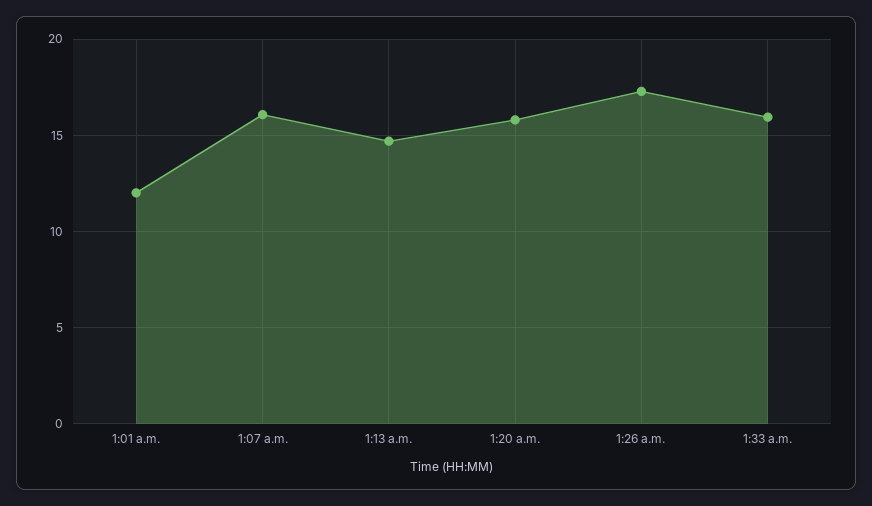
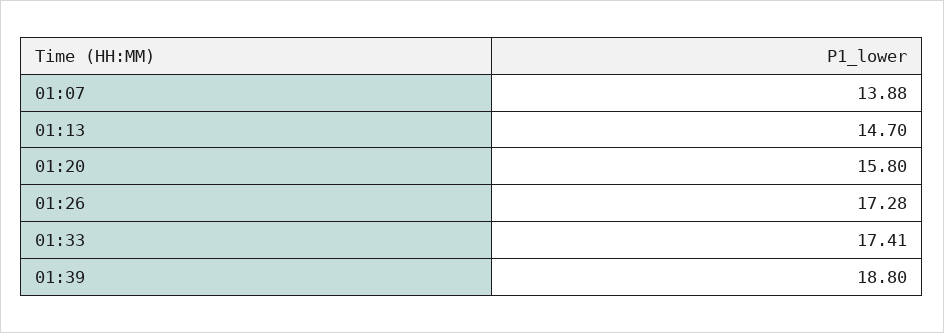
1:01 a.m.: 12 -> none
1:07 a.m.: 16 -> 13.88
1:33 a.m.: 16 -> 17.41
01:39: none -> 18.8

